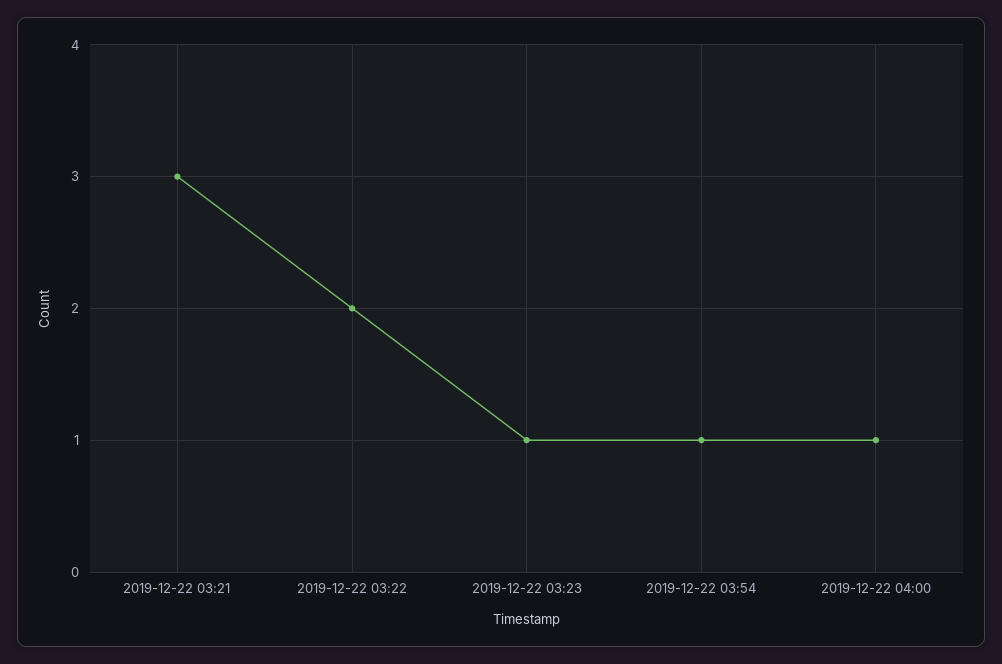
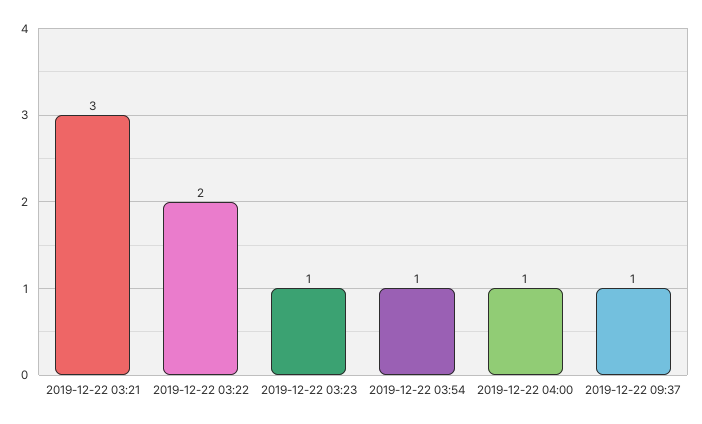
2019-12-22 09:37: none -> 1

